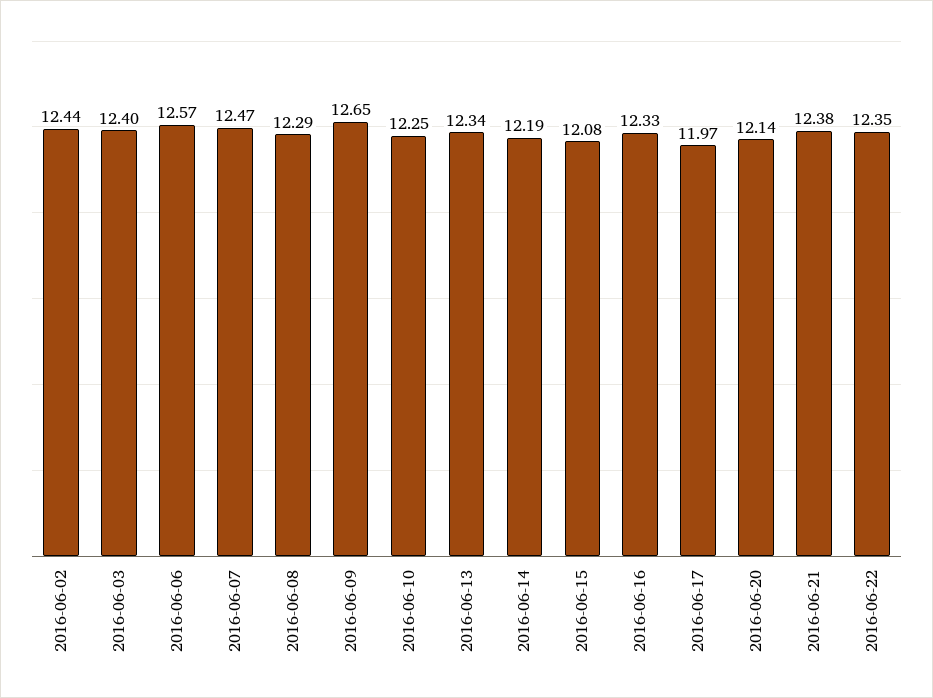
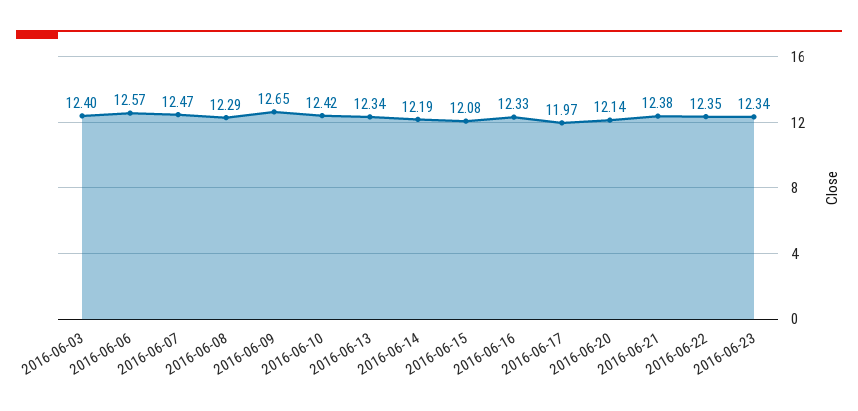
2016-06-02: 12.44 -> none
2016-06-10: 12.25 -> 12.42
2016-06-23: none -> 12.34

